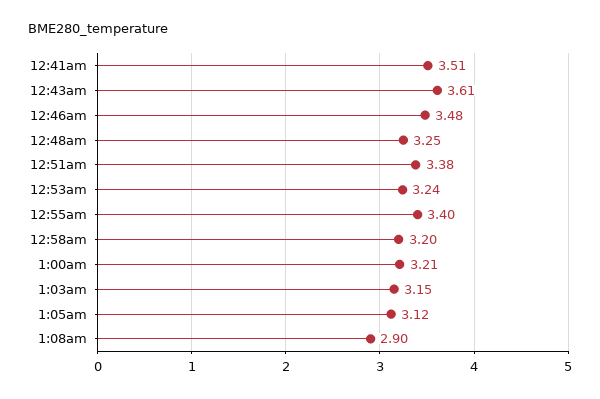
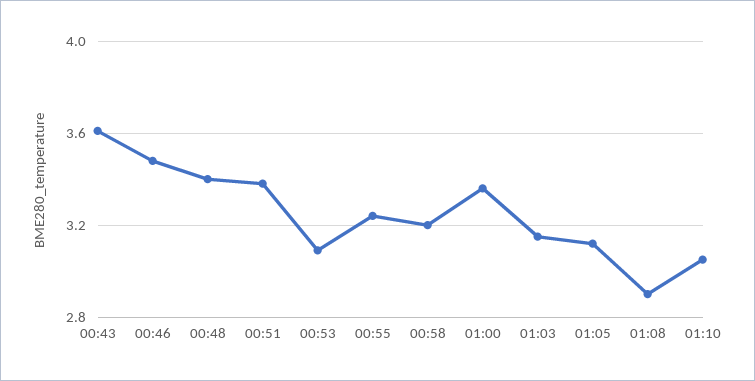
12:41am: 3.51 -> none
12:48am: 3.25 -> 3.4
12:53am: 3.24 -> 3.1
12:55am: 3.4 -> 3.25
1:00am: 3.21 -> 3.35
01:10: none -> 3.05

